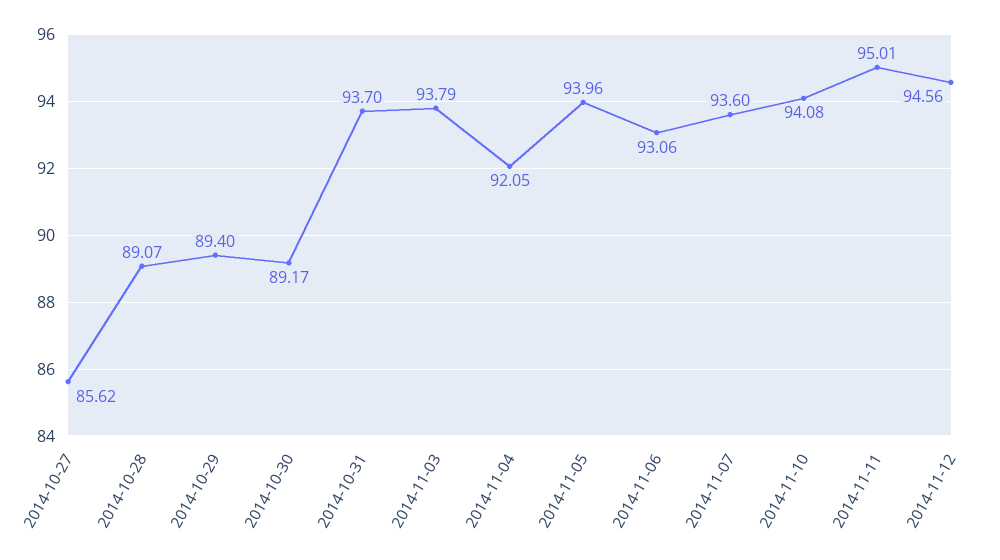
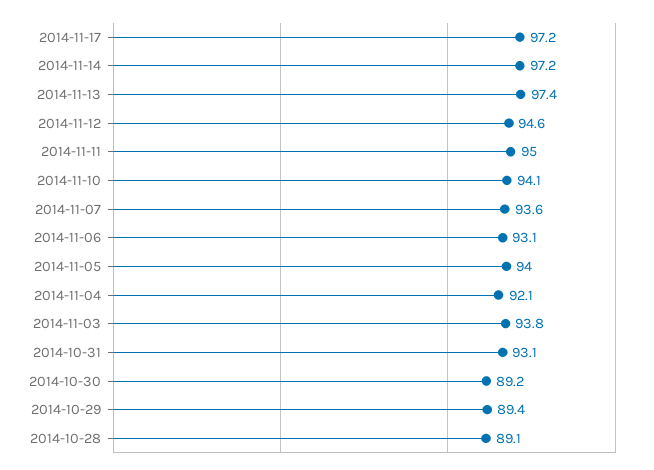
2014-10-27: 85.62 -> none
2014-10-31: 93.7 -> 93.1
2014-11-17: none -> 97.2
2014-11-14: none -> 97.2
2014-11-13: none -> 97.4

